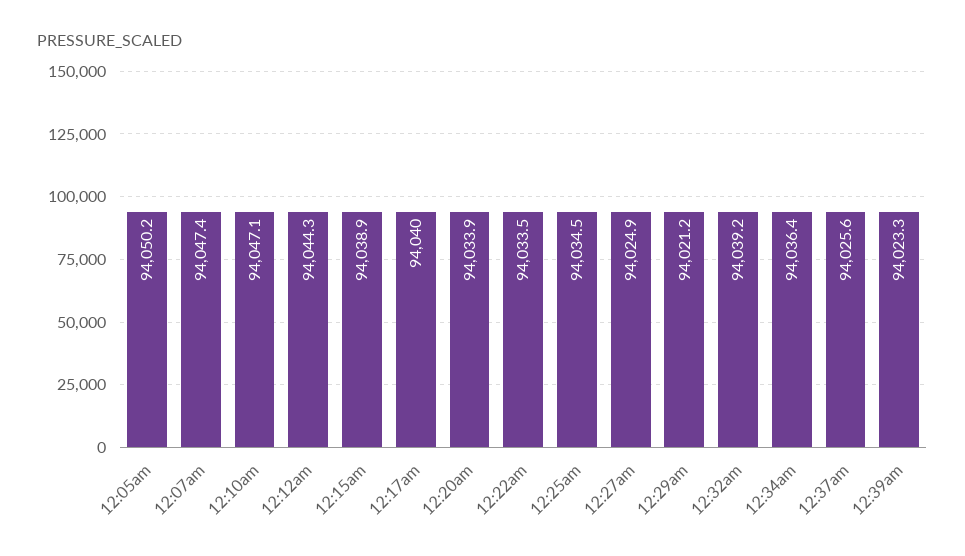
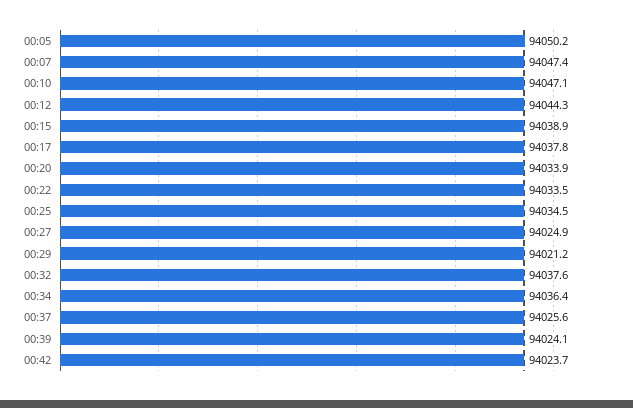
12:17am: 94040 -> 94037.8
12:32am: 94039.2 -> 94037.6
12:39am: 94023.3 -> 94024.1
00:42: none -> 94023.7

